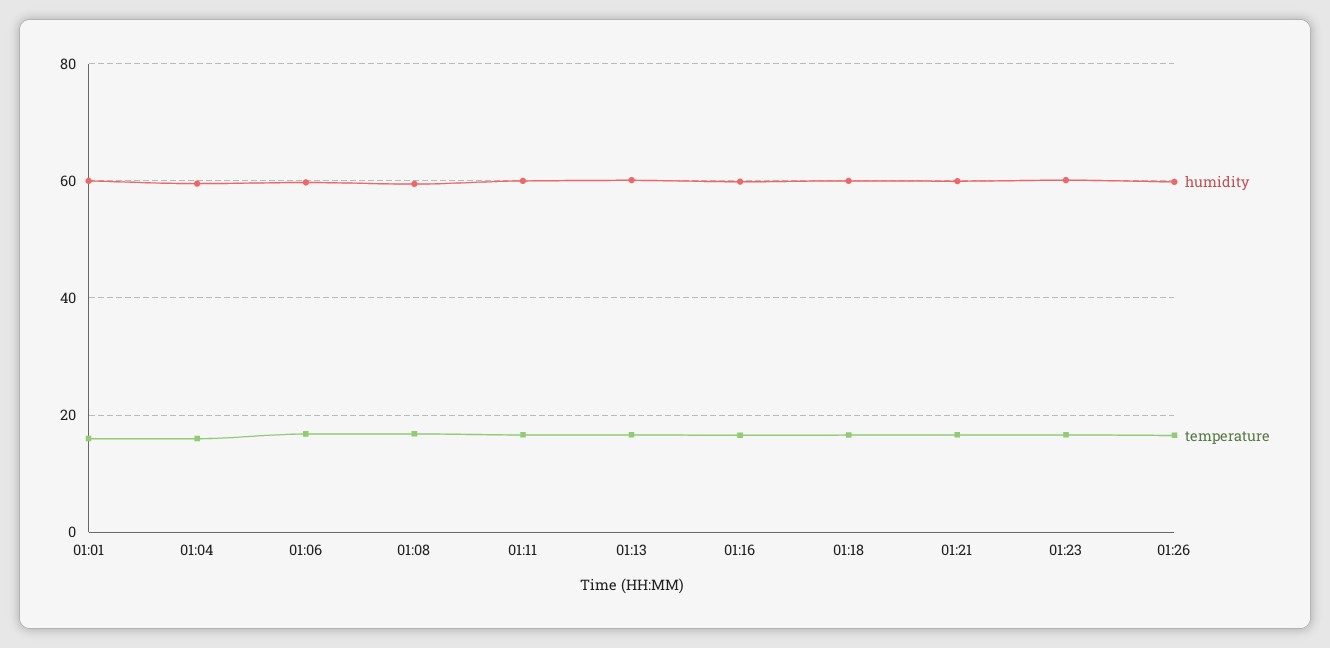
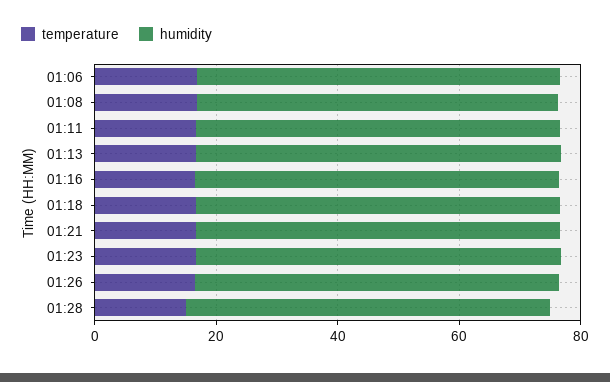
humidity, 01:01: 60 -> none
temperature, 01:01: 16 -> none
humidity, 01:04: 60 -> none
temperature, 01:04: 16 -> none
temperature, 01:28: none -> 15
humidity, 01:28: none -> 60

